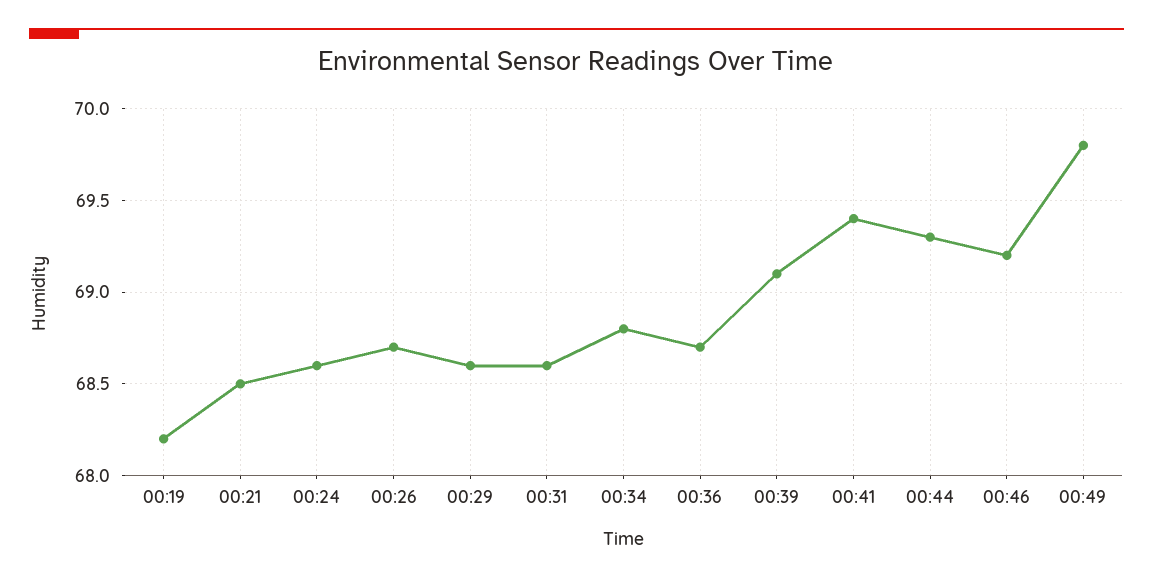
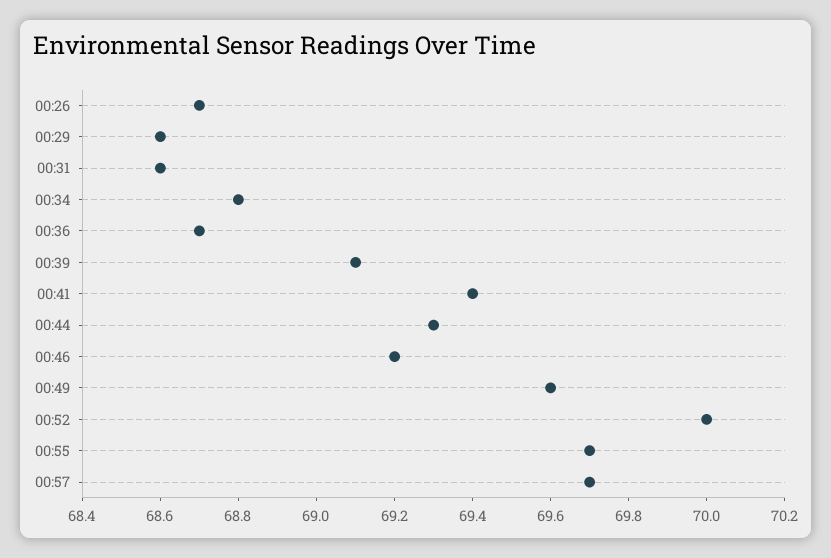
00:19: 68.2 -> none
00:21: 68.5 -> none
00:24: 68.6 -> none
00:49: 69.8 -> 69.6
00:52: none -> 70
00:55: none -> 69.7
00:57: none -> 69.7

